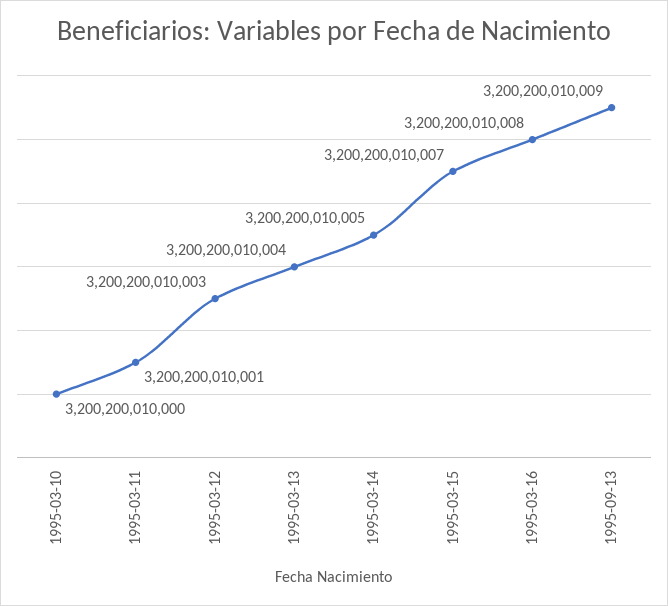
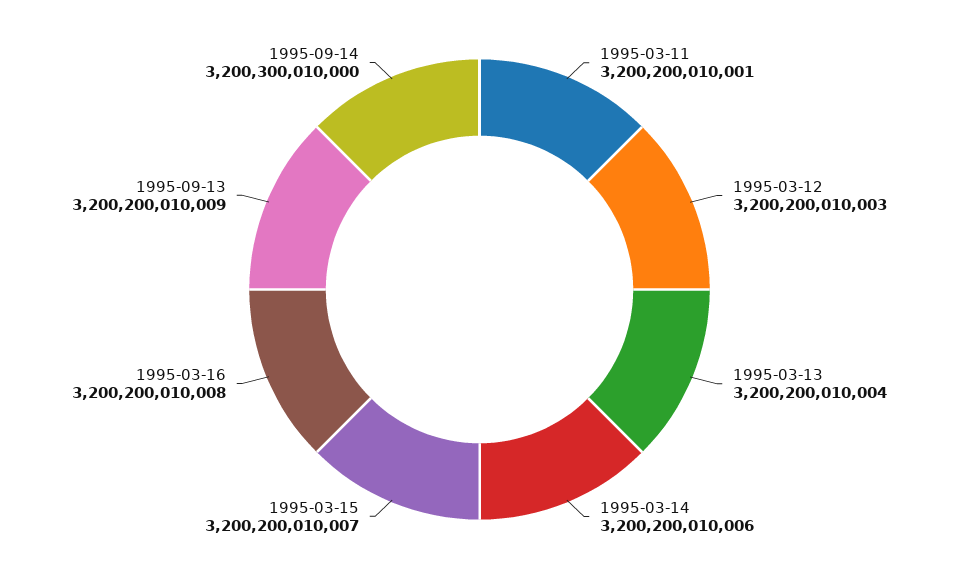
1995-03-10: 3200200010000 -> none
1995-03-14: 3200200010005 -> 3200200010006
1995-09-14: none -> 3200300010000

